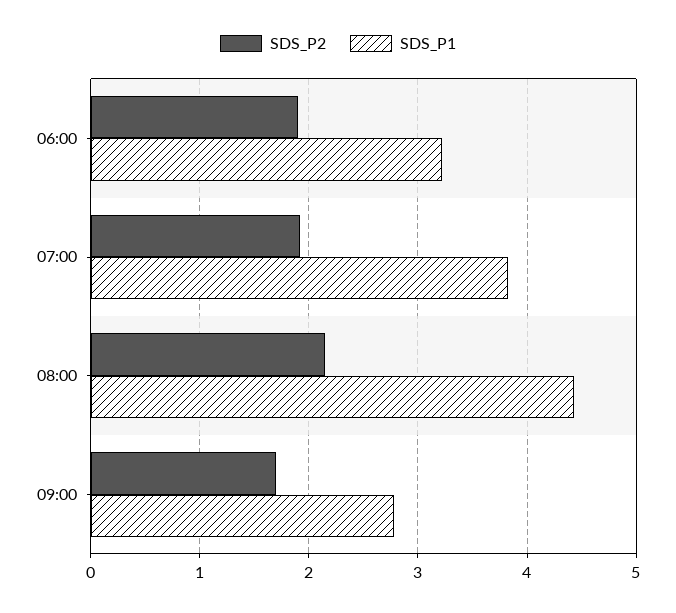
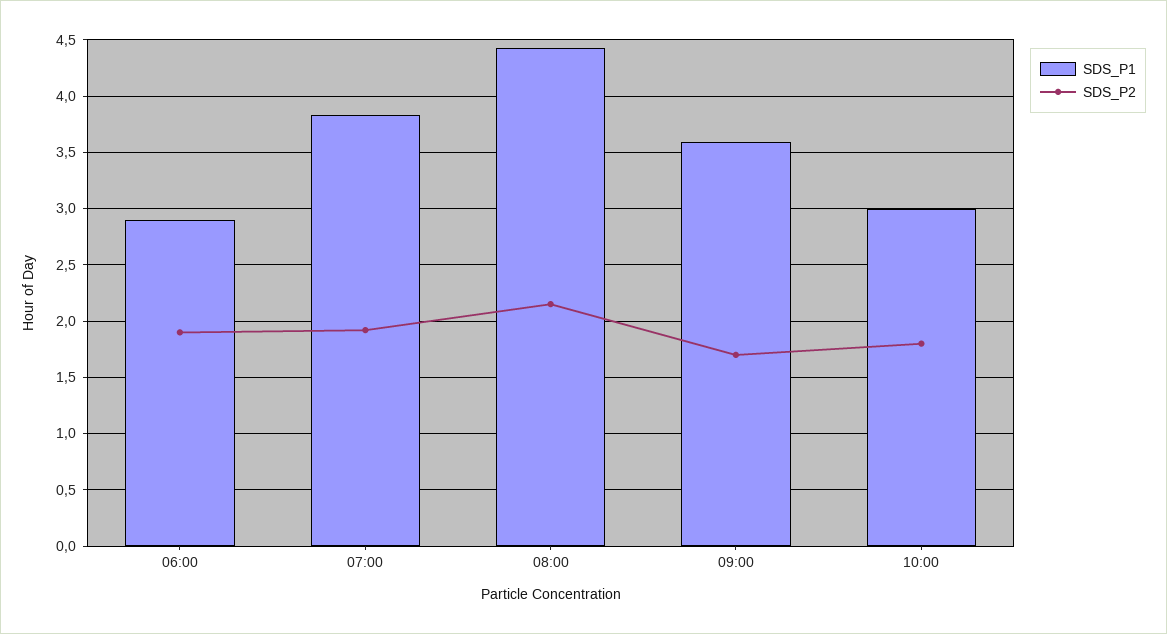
SDS_P1, 06:00: 3.2 -> 2.9
SDS_P1, 09:00: 2.8 -> 3.6
SDS_P1, 10:00: none -> 3
SDS_P2, 10:00: none -> 1.8

